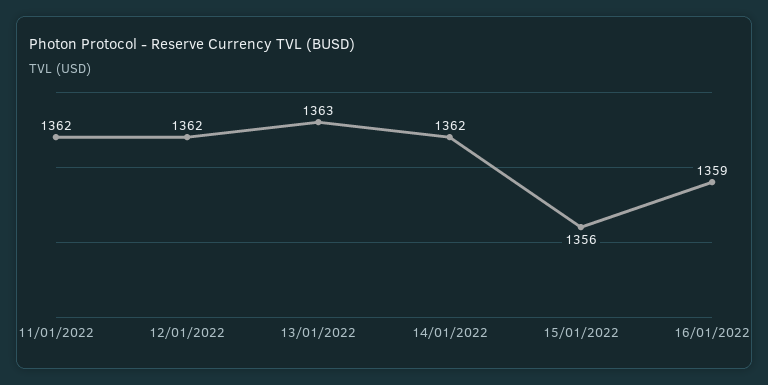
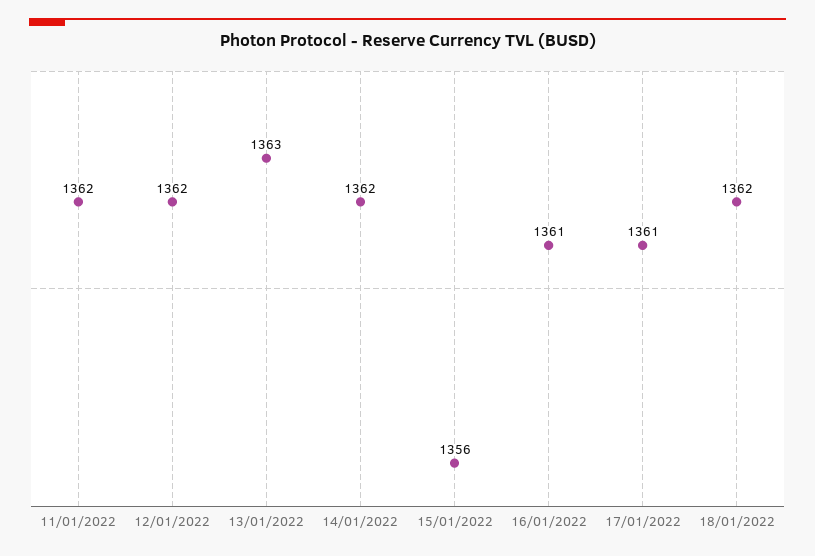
16/01/2022: 1359 -> 1361
17/01/2022: none -> 1361
18/01/2022: none -> 1362

